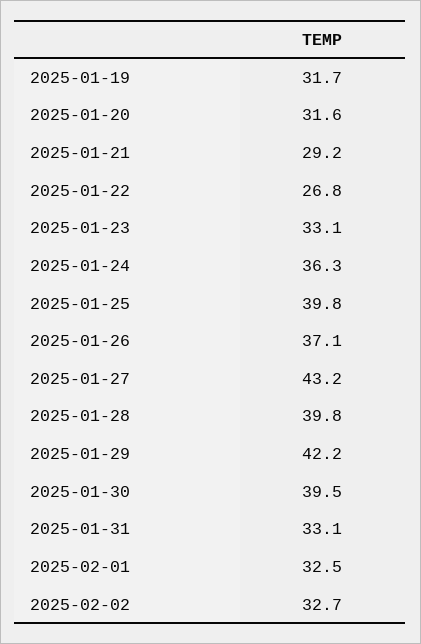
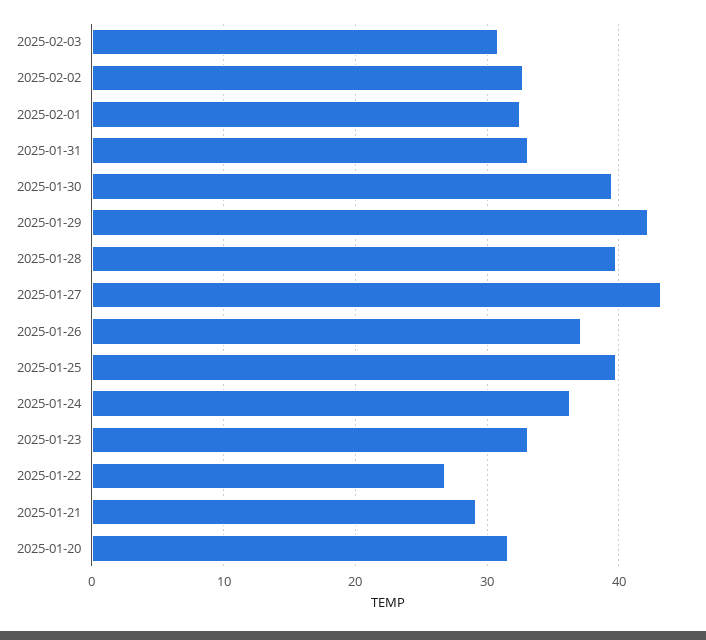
2025-01-19: 31.7 -> none
2025-02-03: none -> 31

